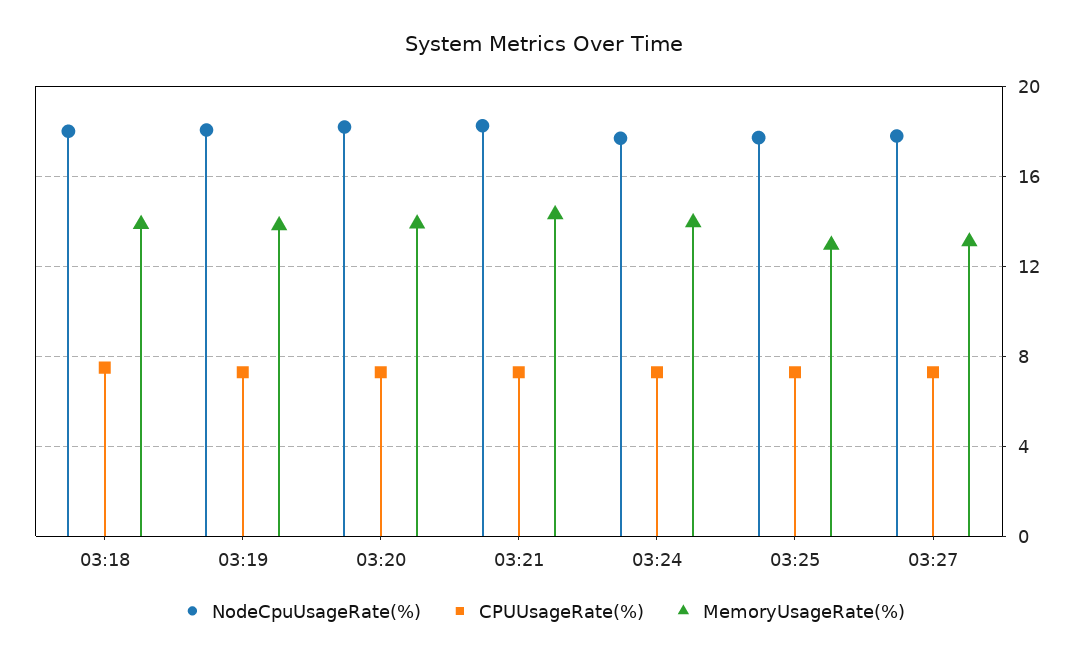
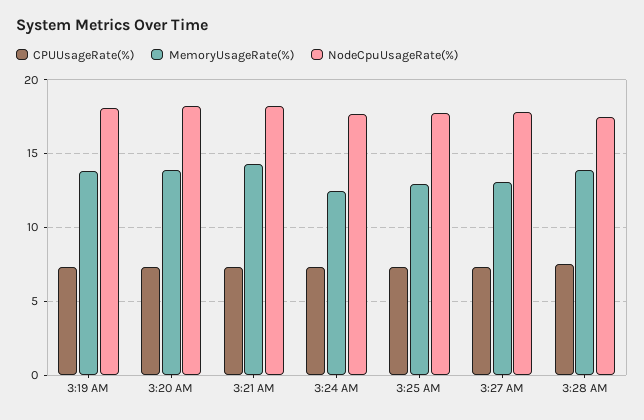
NodeCpuUsageRate(%), 03:18: 18 -> none
CPUUsageRate(%), 03:18: 7.5 -> none
MemoryUsageRate(%), 03:18: 14 -> none
MemoryUsageRate(%), 03:24: 14 -> 12.5
CPUUsageRate(%), 3:28 AM: none -> 7.5
MemoryUsageRate(%), 3:28 AM: none -> 14
NodeCpuUsageRate(%), 3:28 AM: none -> 17.5

